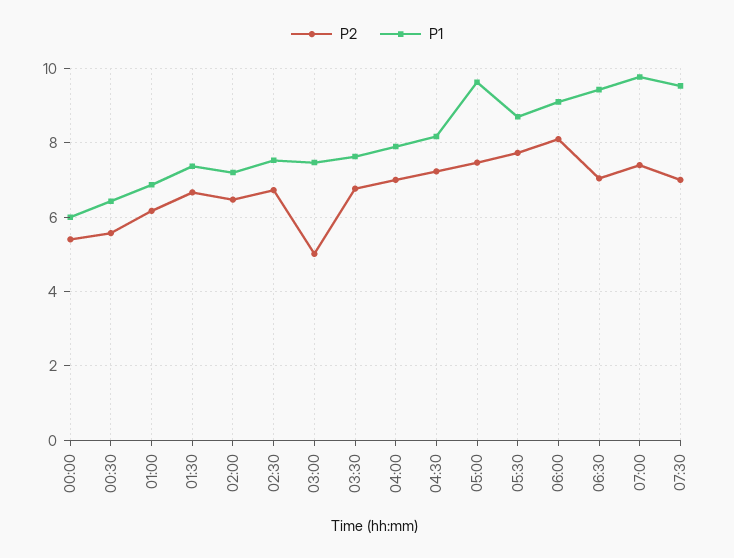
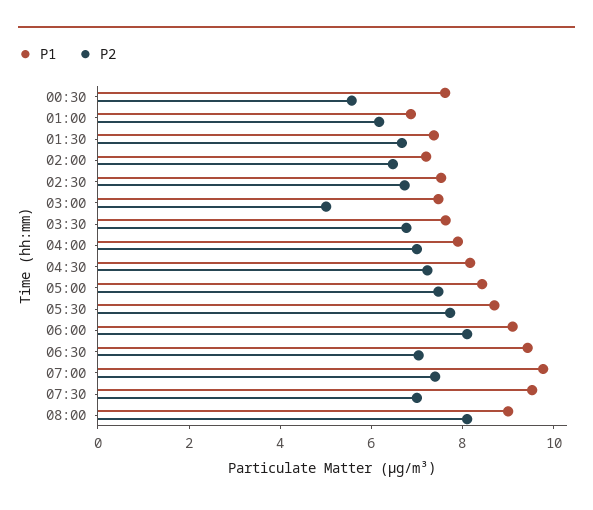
P2, 00:00: 5.4 -> none
P1, 00:00: 6 -> none
P1, 00:30: 6.4 -> 7.5
P1, 05:00: 9.6 -> 8.5
P1, 08:00: none -> 9
P2, 08:00: none -> 8

